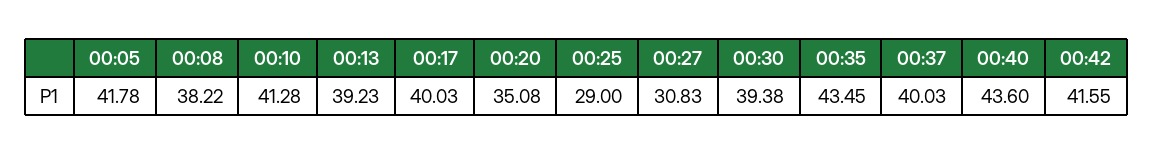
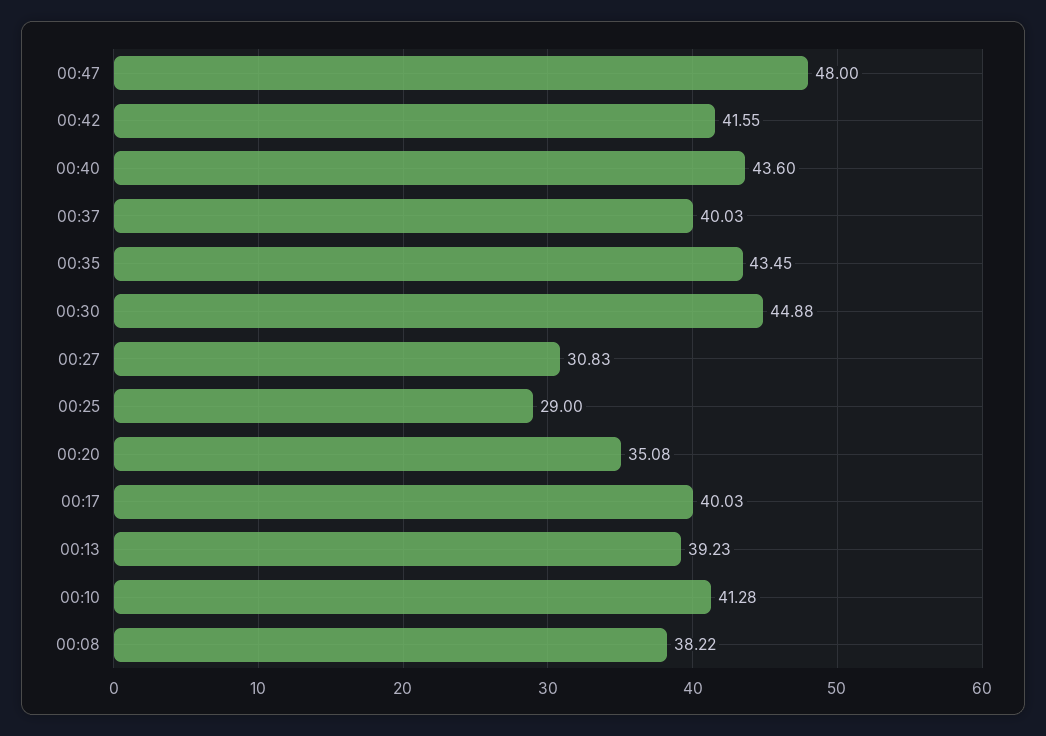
00:05: 41.78 -> none
00:30: 39.38 -> 44.88
00:47: none -> 48

